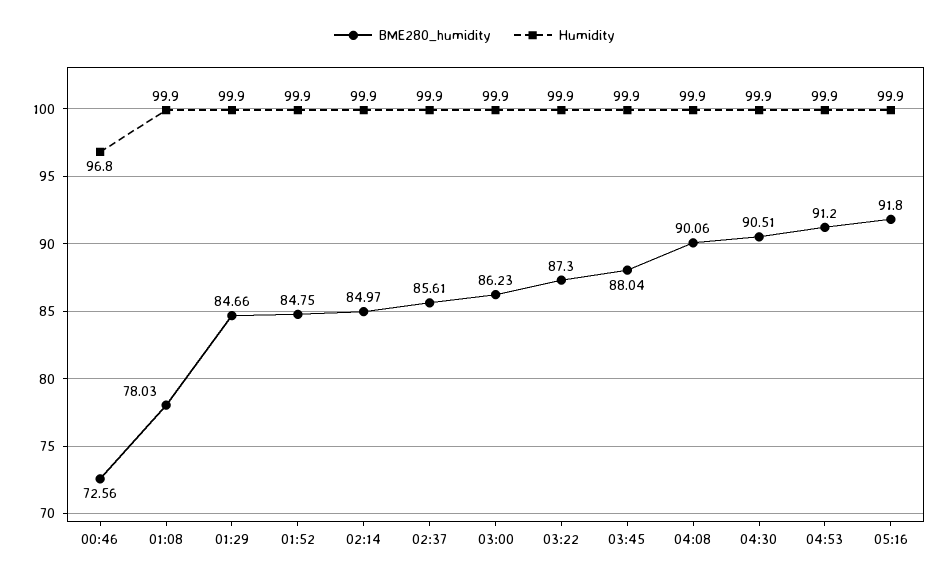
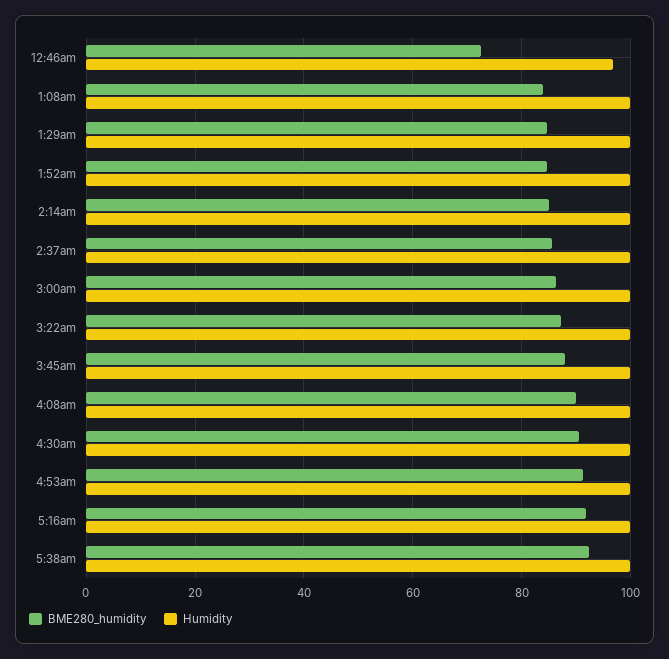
BME280_humidity, 01:08: 78.03 -> 84
BME280_humidity, 5:38am: none -> 92
Humidity, 5:38am: none -> 100

